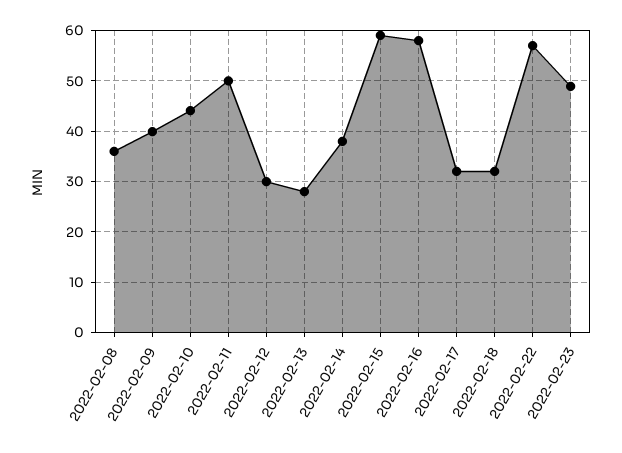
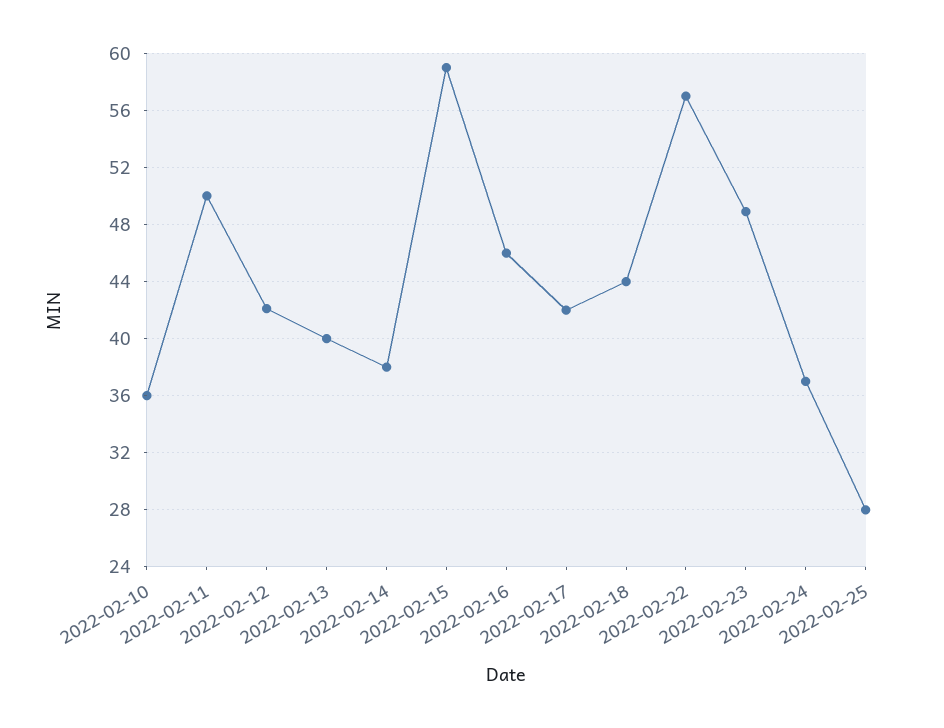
2022-02-08: 36 -> none
2022-02-09: 40 -> none
2022-02-10: 44 -> 36
2022-02-12: 30 -> 42
2022-02-13: 28 -> 40
2022-02-16: 58 -> 46
2022-02-17: 32 -> 42
2022-02-18: 32 -> 44
2022-02-24: none -> 37
2022-02-25: none -> 28

